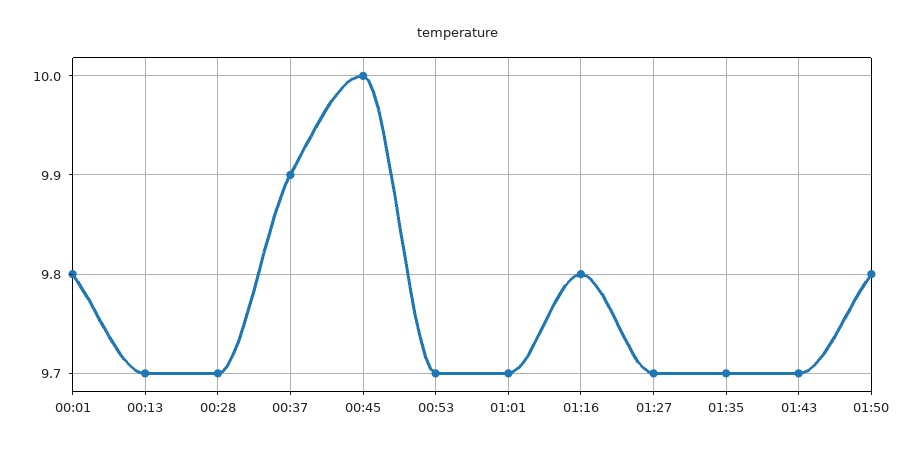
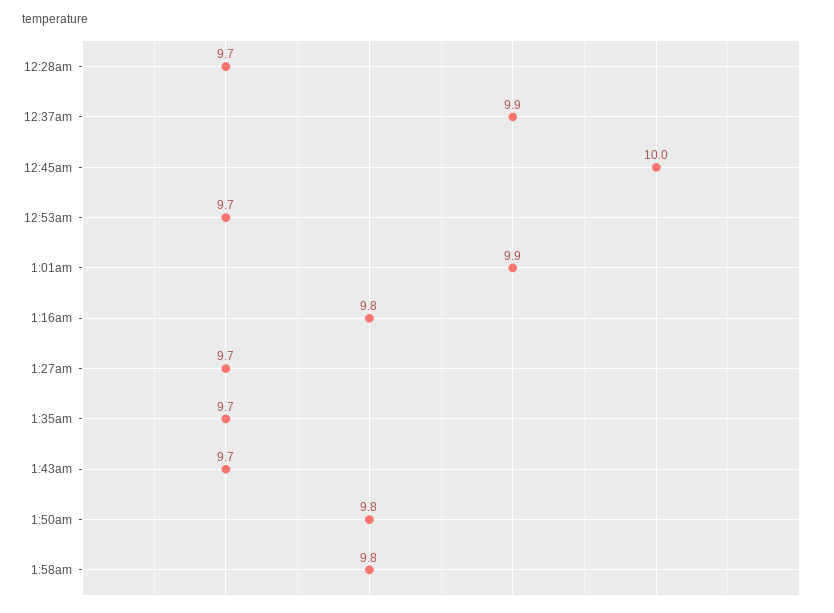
00:01: 9.8 -> none
00:13: 9.7 -> none
01:01: 9.7 -> 9.9
1:58am: none -> 9.8

